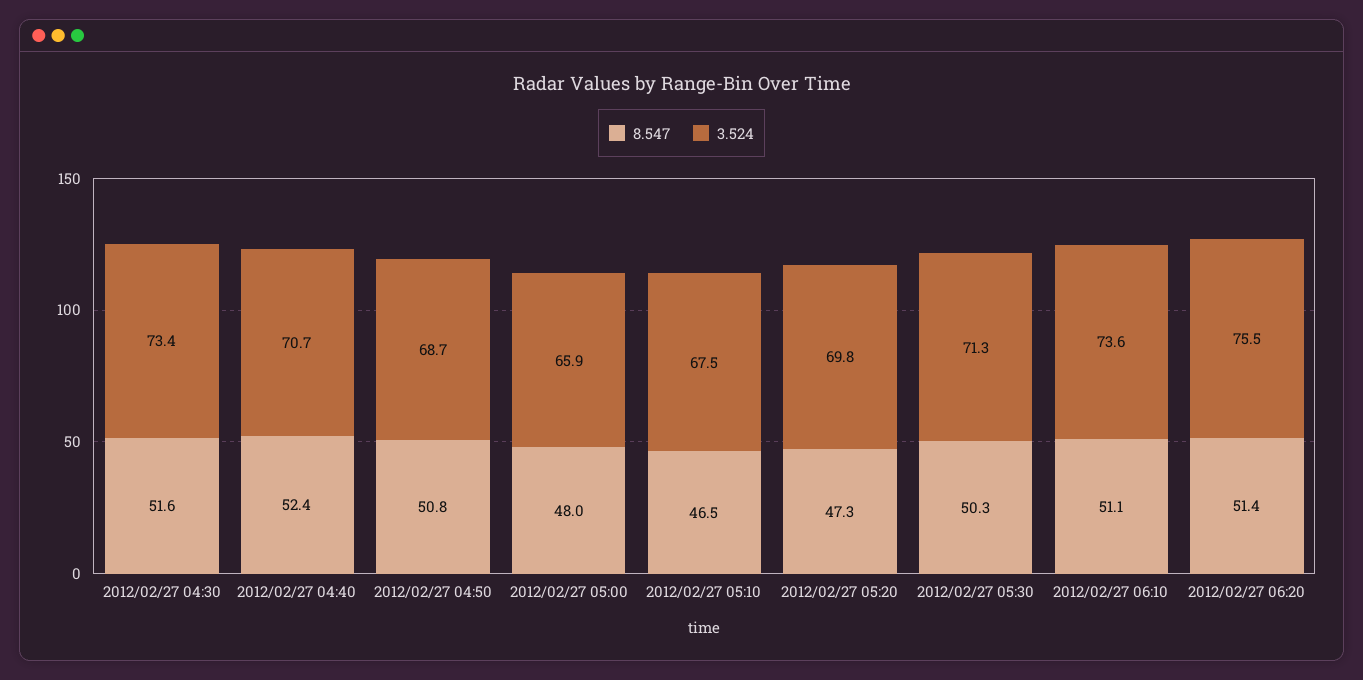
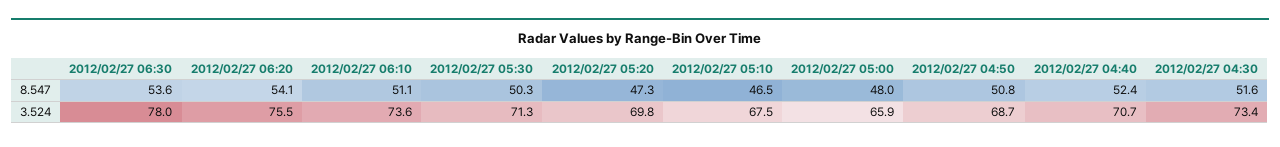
8.547, 2012/02/27 06:20: 51.4 -> 54.1
8.547, 2012/02/27 06:30: none -> 53.6
3.524, 2012/02/27 06:30: none -> 78

